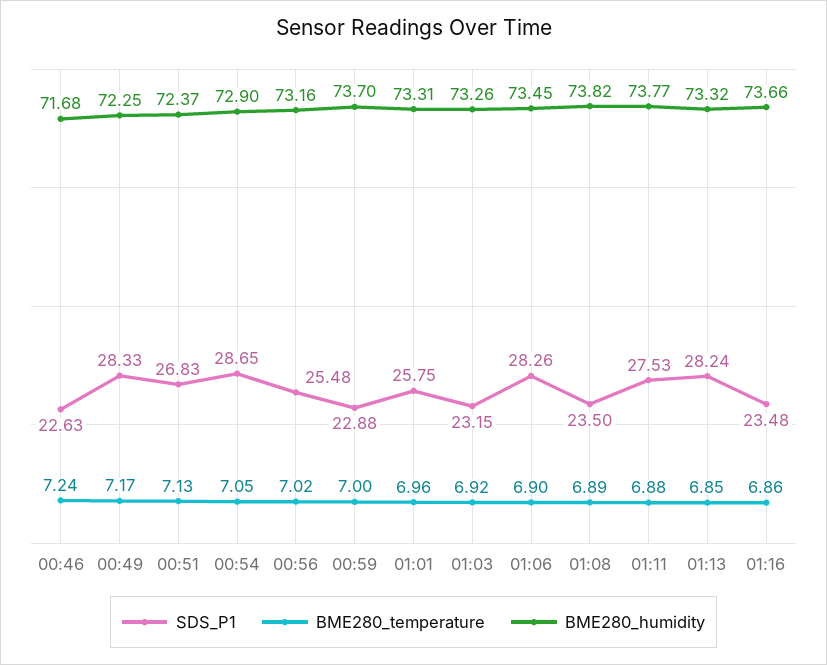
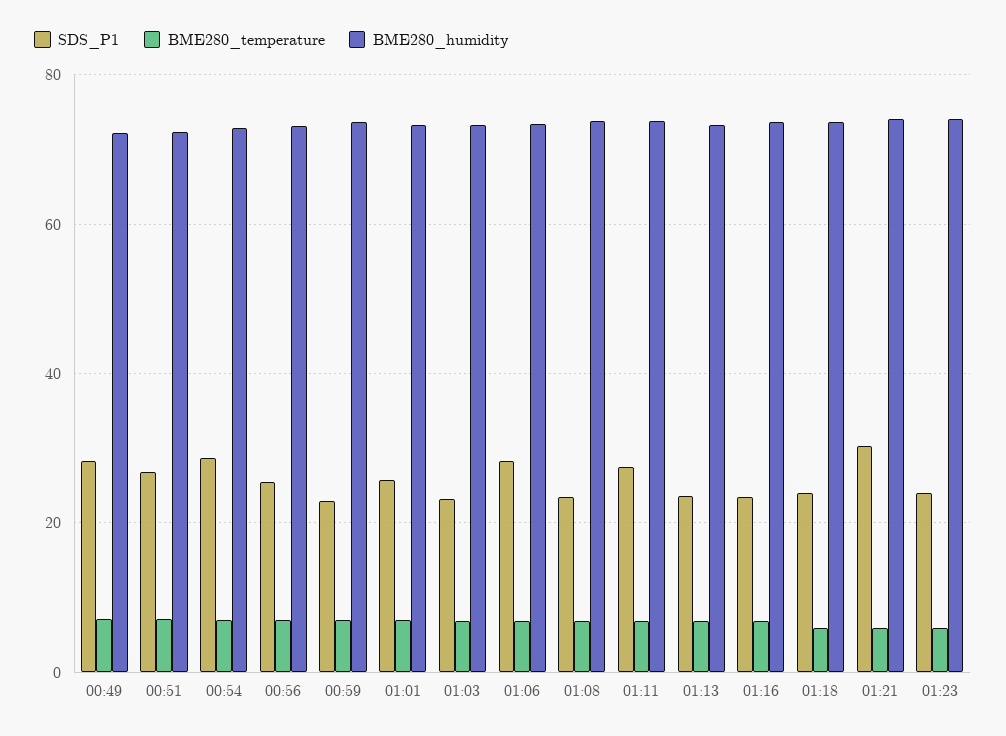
SDS_P1, 00:46: 22.63 -> none
BME280_temperature, 00:46: 7.24 -> none
BME280_humidity, 00:46: 71.68 -> none
SDS_P1, 01:13: 28.24 -> 24
SDS_P1, 01:18: none -> 24
BME280_temperature, 01:18: none -> 6
BME280_humidity, 01:18: none -> 74
SDS_P1, 01:21: none -> 30
BME280_temperature, 01:21: none -> 6
BME280_humidity, 01:21: none -> 74
SDS_P1, 01:23: none -> 24
BME280_temperature, 01:23: none -> 6
BME280_humidity, 01:23: none -> 74

